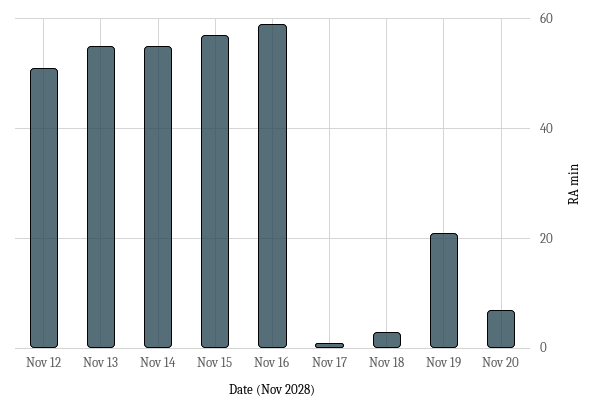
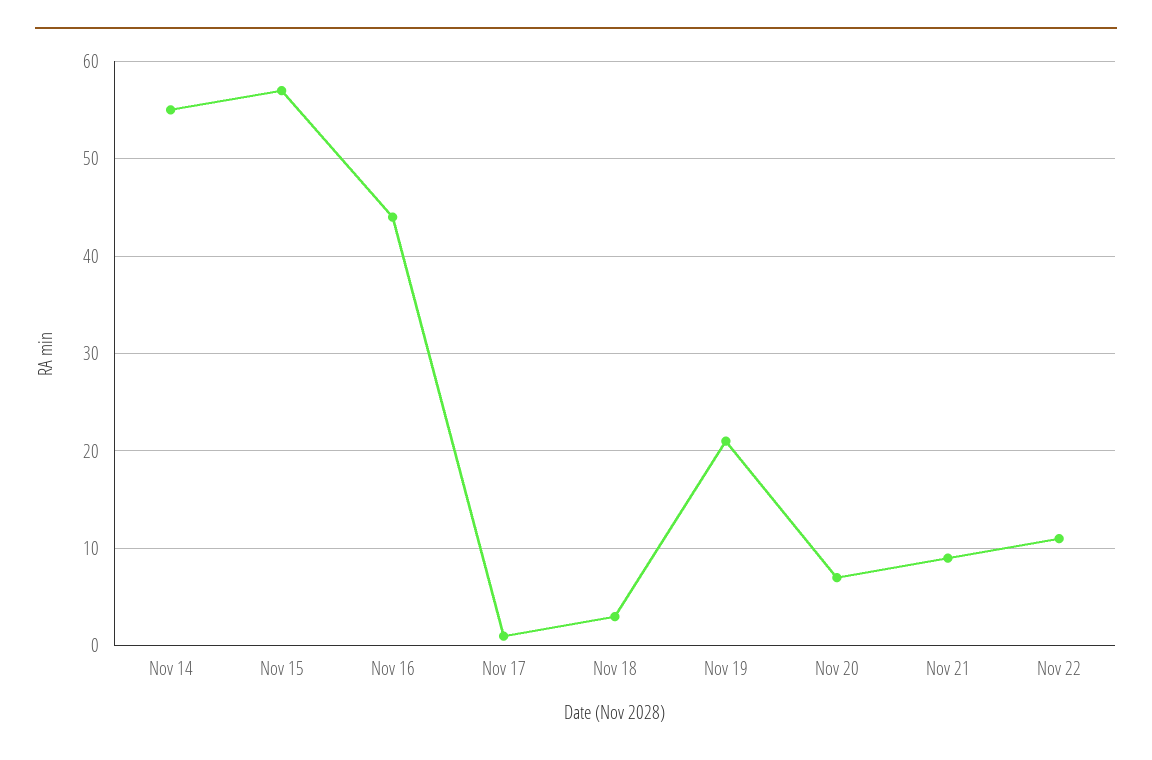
Nov 12: 50 -> none
Nov 13: 55 -> none
Nov 16: 60 -> 44
Nov 21: none -> 9
Nov 22: none -> 11

